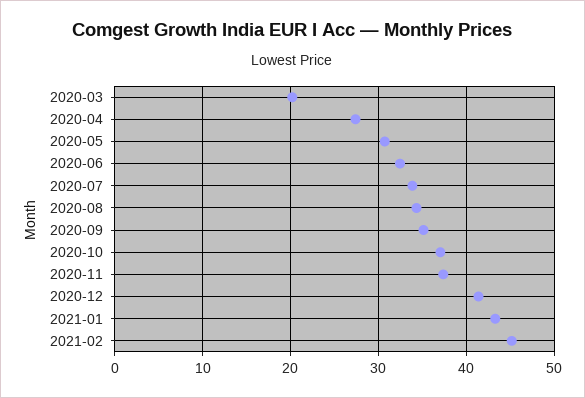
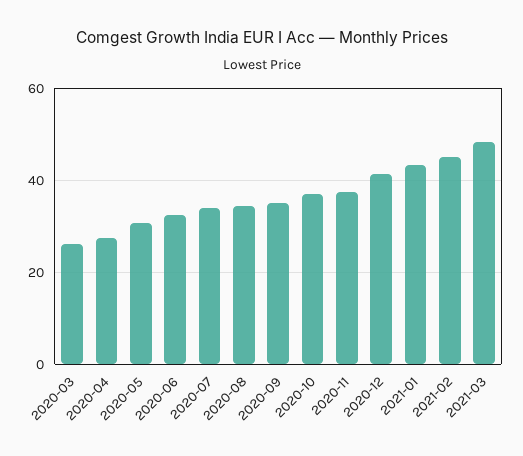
2020-03: 20 -> 26
2021-03: none -> 48

